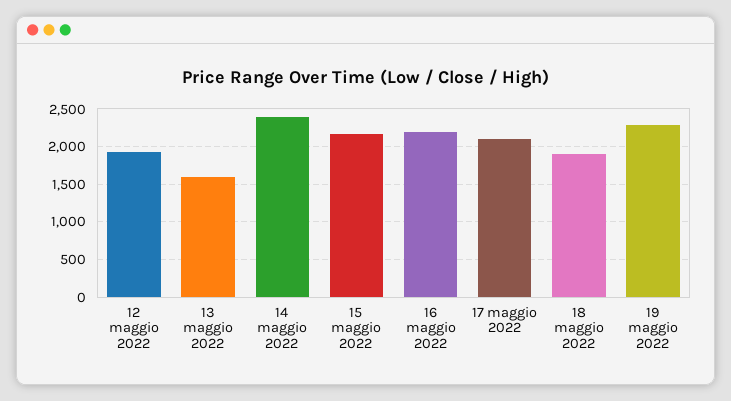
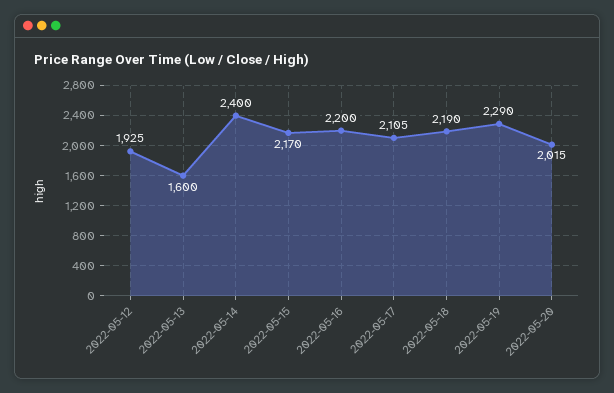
18 maggio 2022: 1900 -> 2190
2022-05-20: none -> 2015

